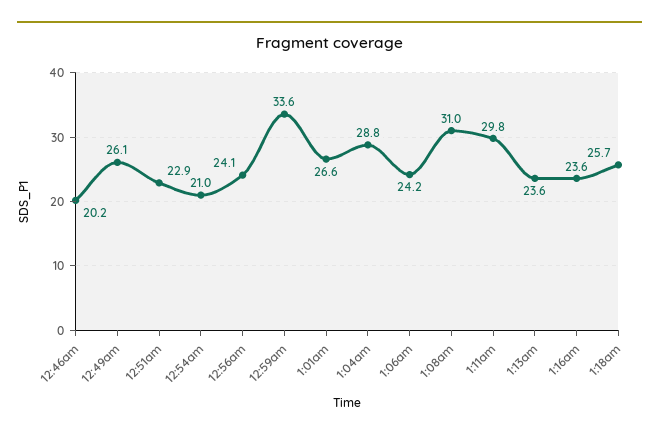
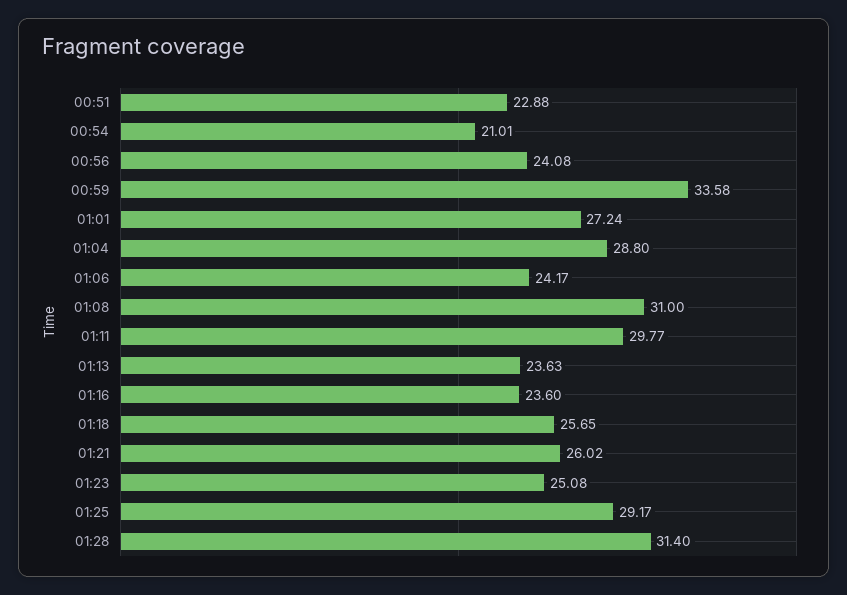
12:46am: 20.2 -> none
12:49am: 26.1 -> none
1:01am: 26.6 -> 27.24
01:21: none -> 26.02
01:23: none -> 25.08
01:25: none -> 29.17
01:28: none -> 31.4

